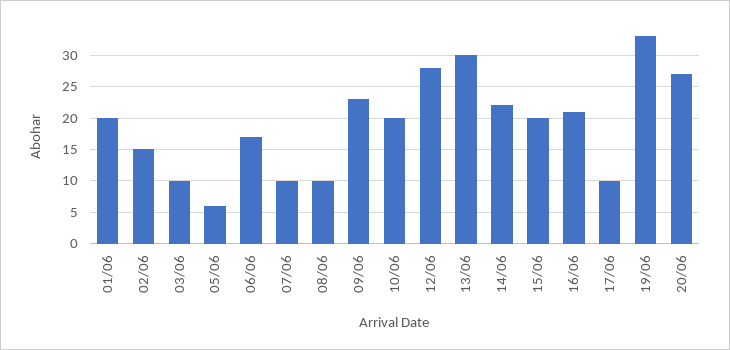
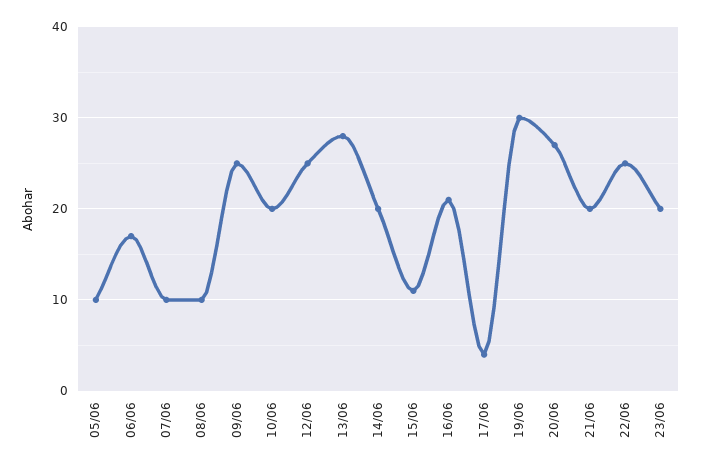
01/06: 20 -> none
02/06: 15 -> none
03/06: 10 -> none
05/06: 6 -> 10
09/06: 23 -> 25
12/06: 28 -> 25
13/06: 30 -> 28
14/06: 22 -> 20
15/06: 20 -> 11
17/06: 10 -> 4
19/06: 33 -> 30
21/06: none -> 20
22/06: none -> 25
23/06: none -> 20

